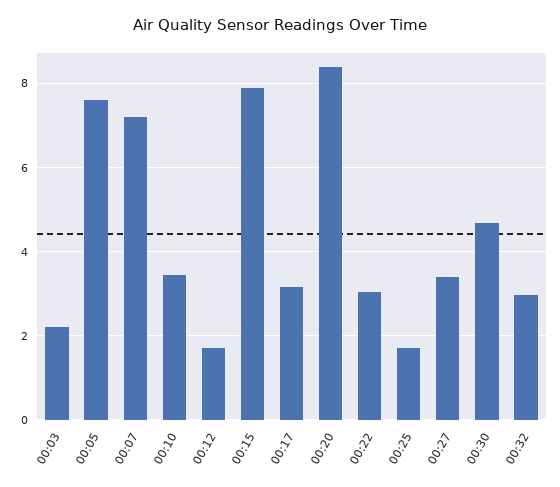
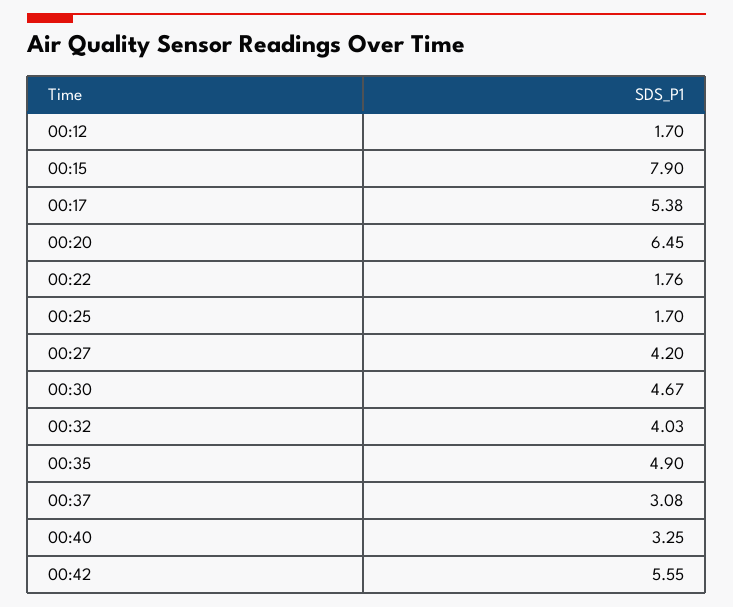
00:03: 2.2 -> none
00:05: 7.6 -> none
00:07: 7.2 -> none
00:10: 3.4 -> none
00:17: 3.2 -> 5.38
00:20: 8.4 -> 6.45
00:22: 3 -> 1.76
00:27: 3.4 -> 4.2
00:32: 3 -> 4.03
00:35: none -> 4.9
00:37: none -> 3.08
00:40: none -> 3.25
00:42: none -> 5.55

